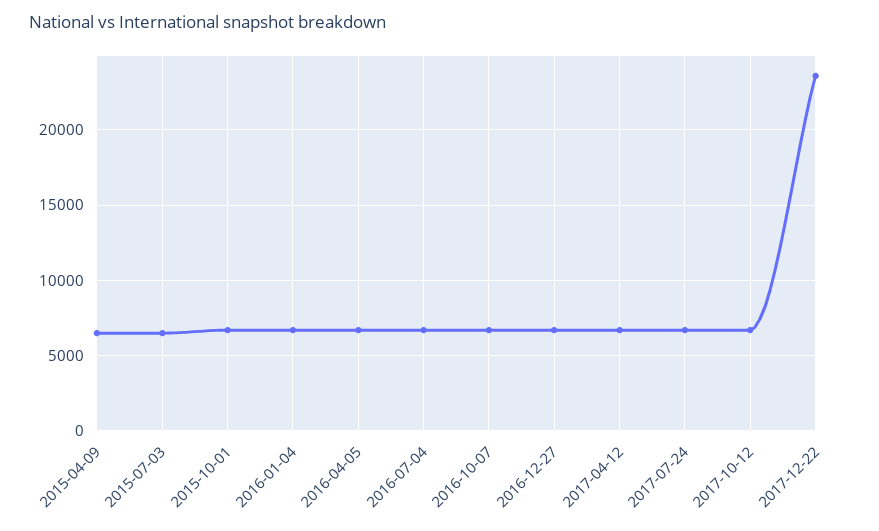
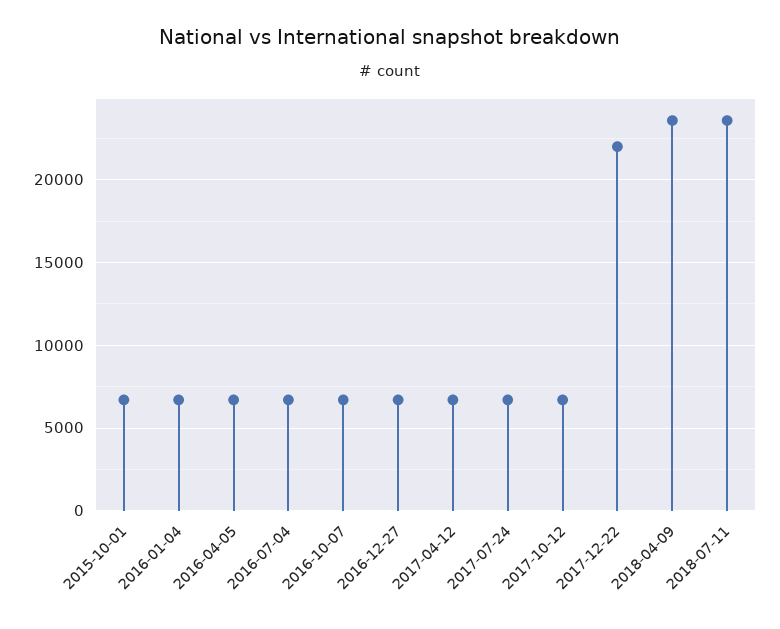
2015-04-09: 6500 -> none
2015-07-03: 6500 -> none
2017-12-22: 23500 -> 22000
2018-04-09: none -> 23500
2018-07-11: none -> 23500

